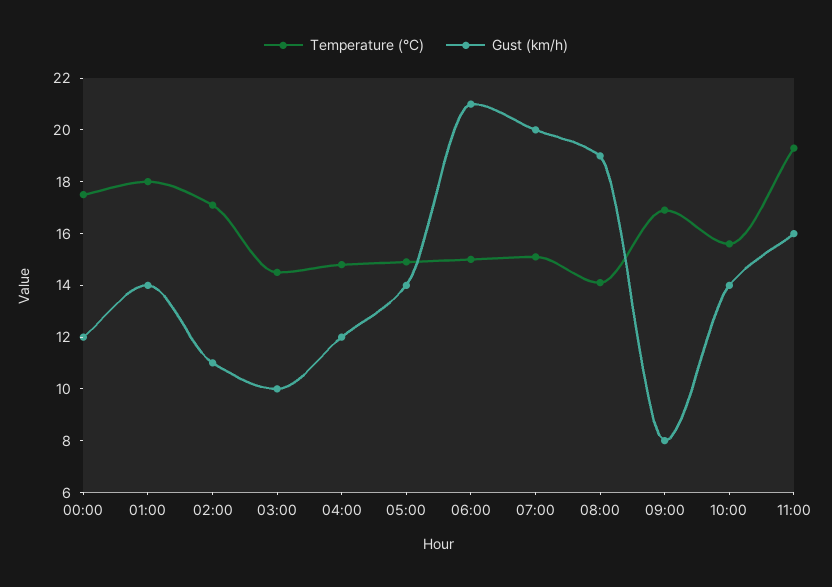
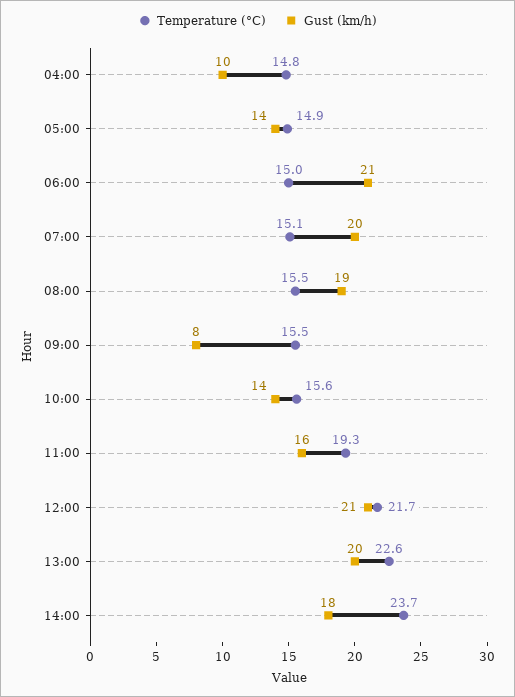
Temperature (°C), 00:00: 17.5 -> none
Gust (km/h), 00:00: 12 -> none
Temperature (°C), 01:00: 18 -> none
Gust (km/h), 01:00: 14 -> none
Temperature (°C), 02:00: 17 -> none
Gust (km/h), 02:00: 11 -> none
Temperature (°C), 03:00: 14.5 -> none
Gust (km/h), 03:00: 10 -> none
Gust (km/h), 04:00: 12 -> 10
Temperature (°C), 08:00: 14 -> 15.5
Temperature (°C), 09:00: 17 -> 15.5
Temperature (°C), 12:00: none -> 21.7
Gust (km/h), 12:00: none -> 21
Temperature (°C), 13:00: none -> 22.6
Gust (km/h), 13:00: none -> 20
Temperature (°C), 14:00: none -> 23.7
Gust (km/h), 14:00: none -> 18

